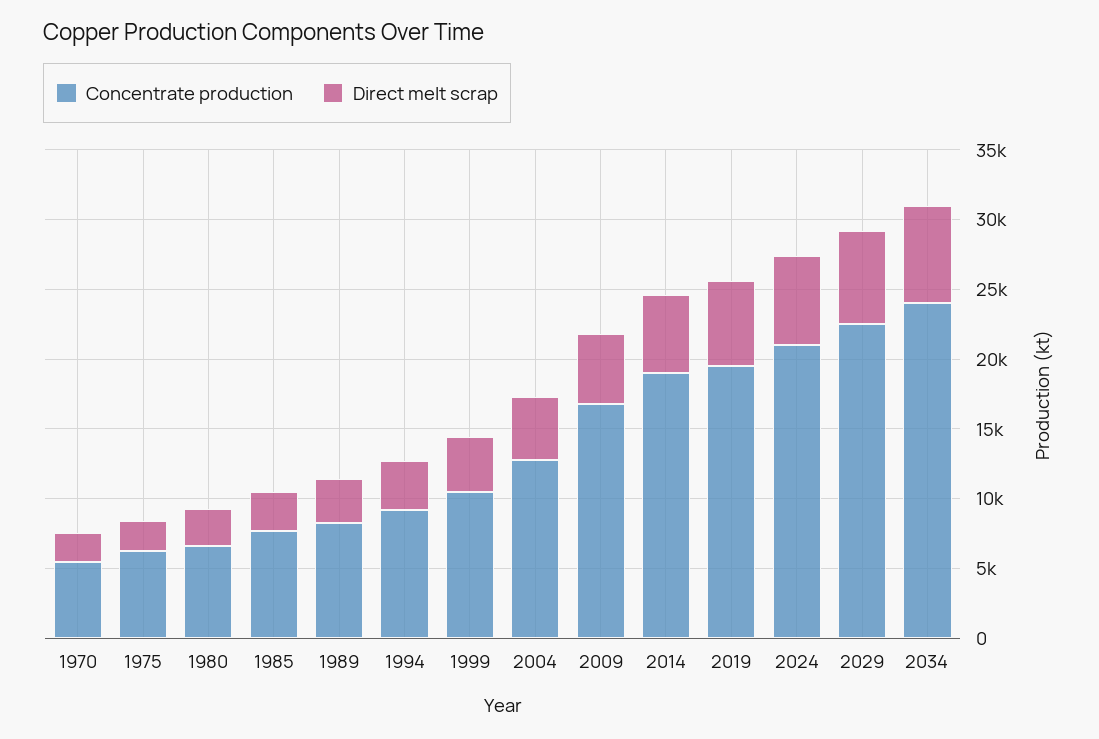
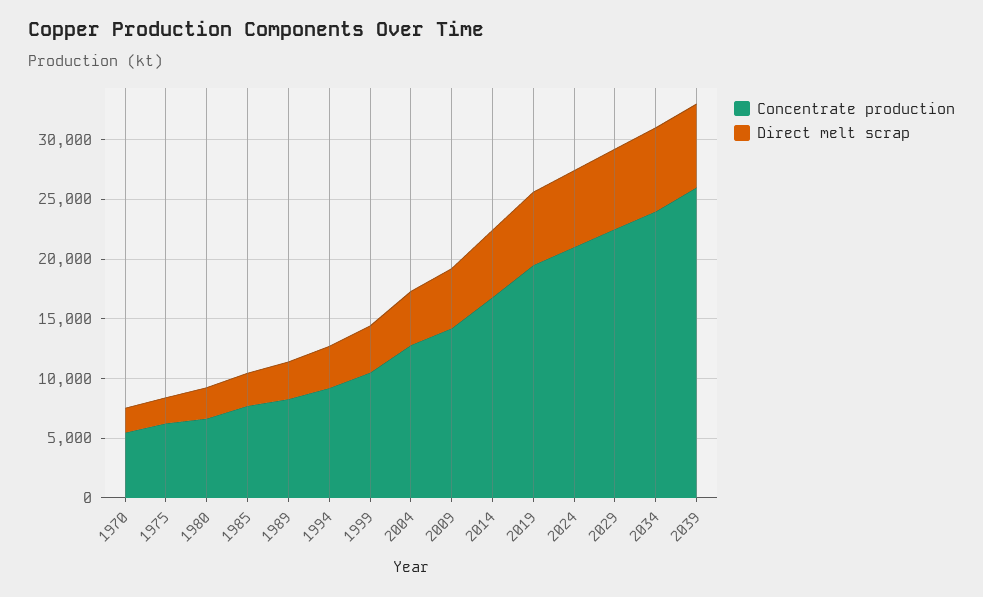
Concentrate production, 2009: 17000 -> 14000
Concentrate production, 2014: 19000 -> 17000
Concentrate production, 2039: none -> 26000
Direct melt scrap, 2039: none -> 7000

